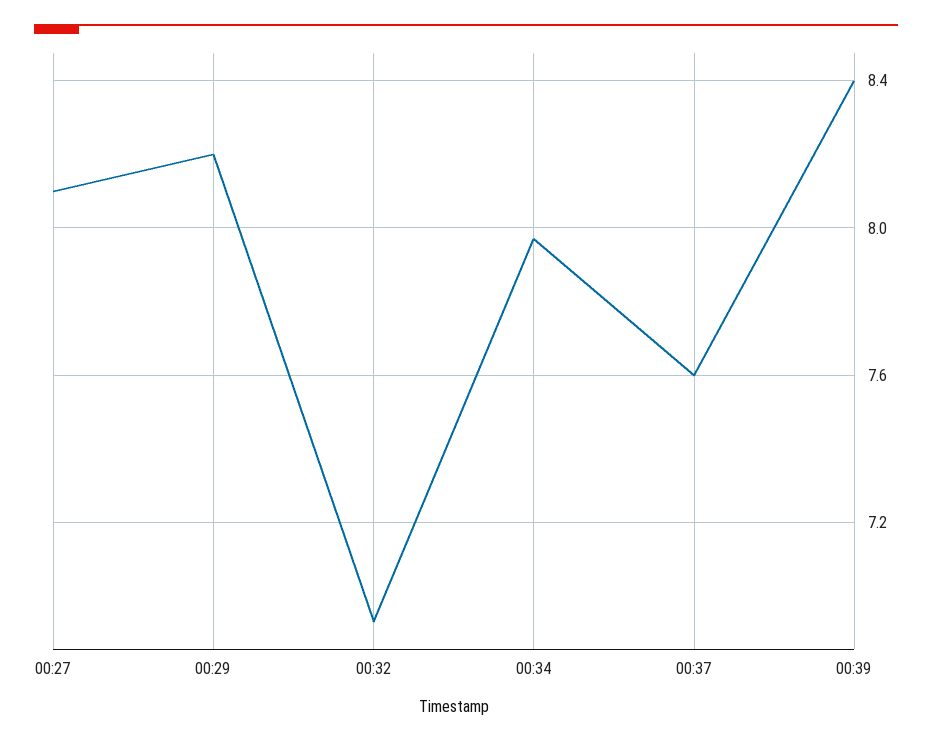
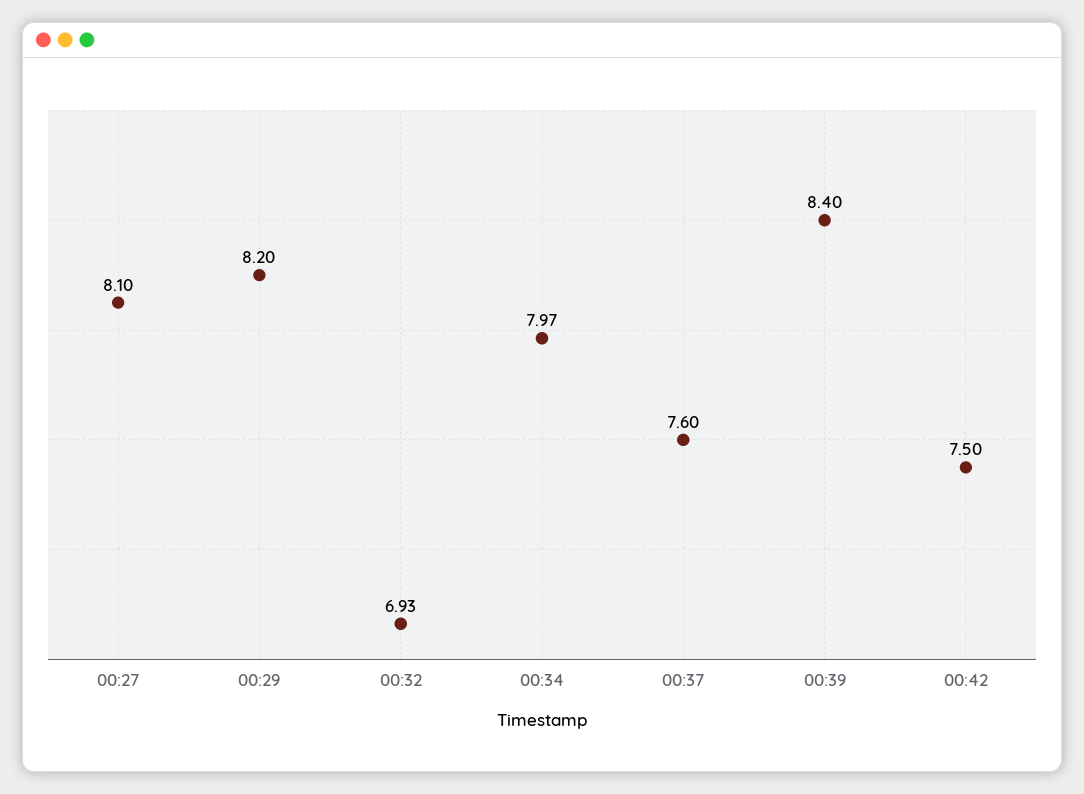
00:42: none -> 7.5

